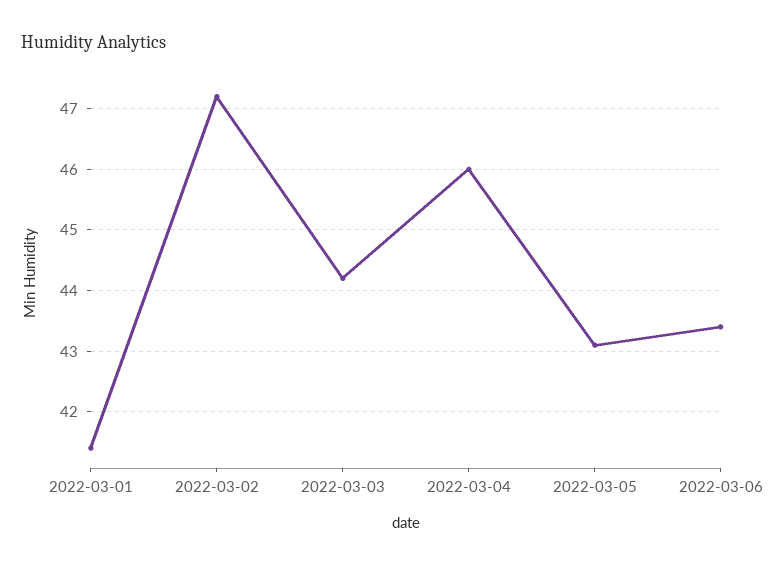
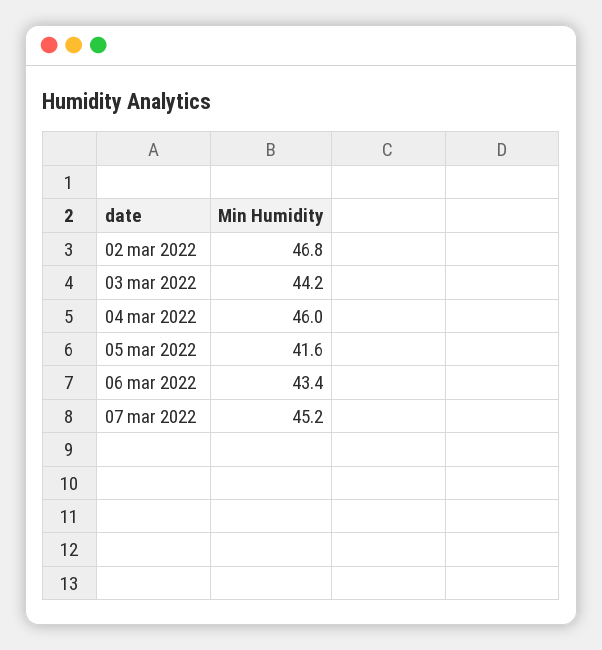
2022-03-01: 41.4 -> none
2022-03-02: 47.2 -> 46.8
2022-03-05: 43.1 -> 41.6
07 mar 2022: none -> 45.2

